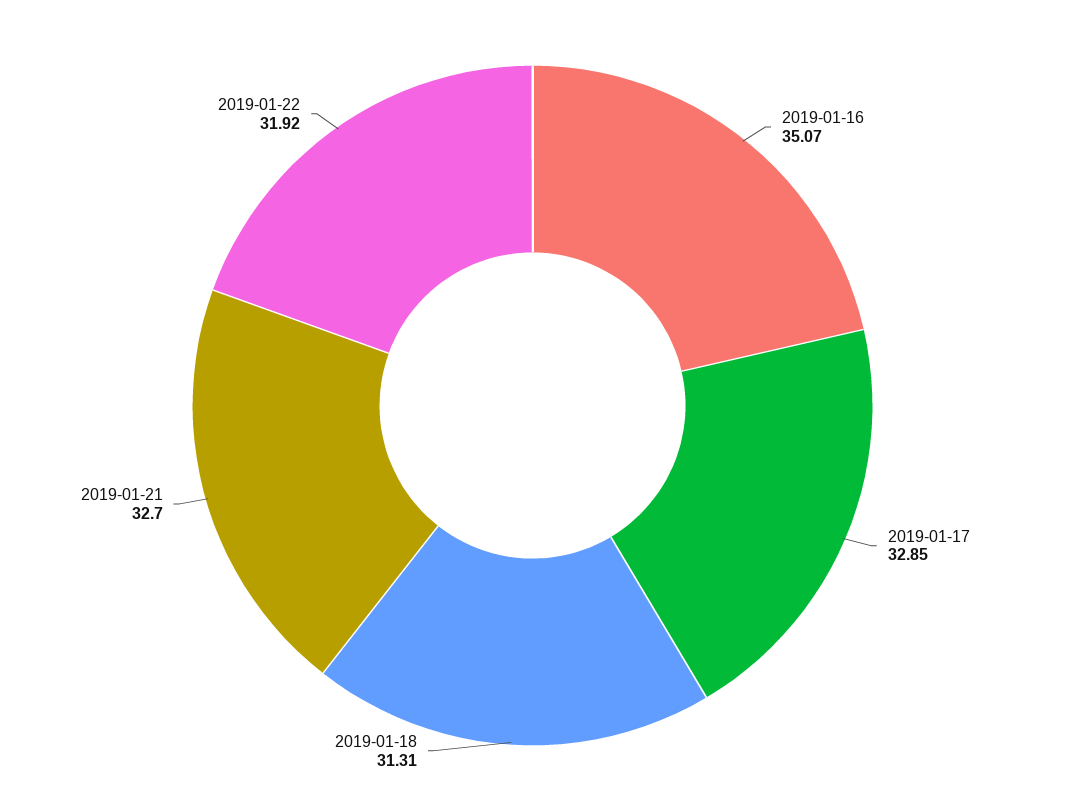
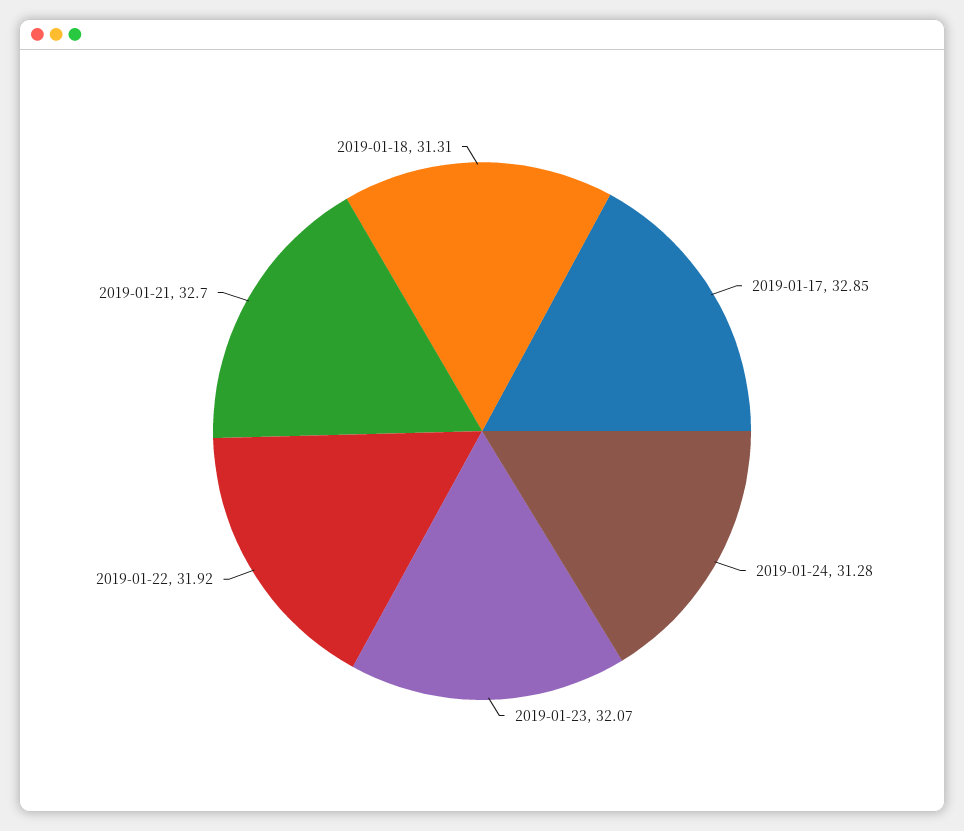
2019-01-16: 35.07 -> none
2019-01-24: none -> 31.28
2019-01-23: none -> 32.07

